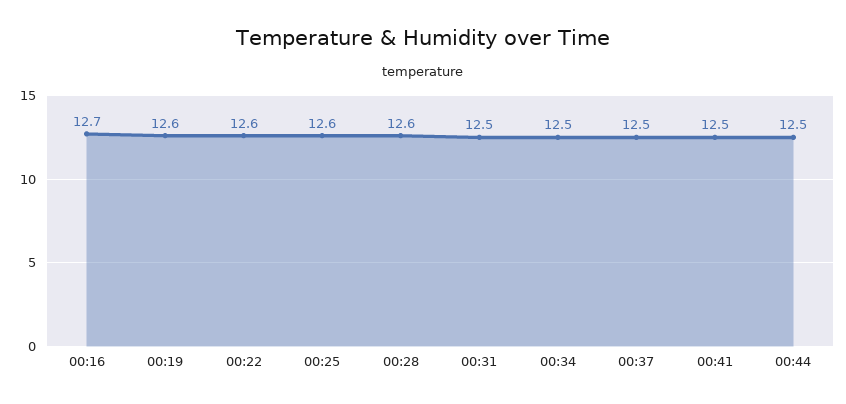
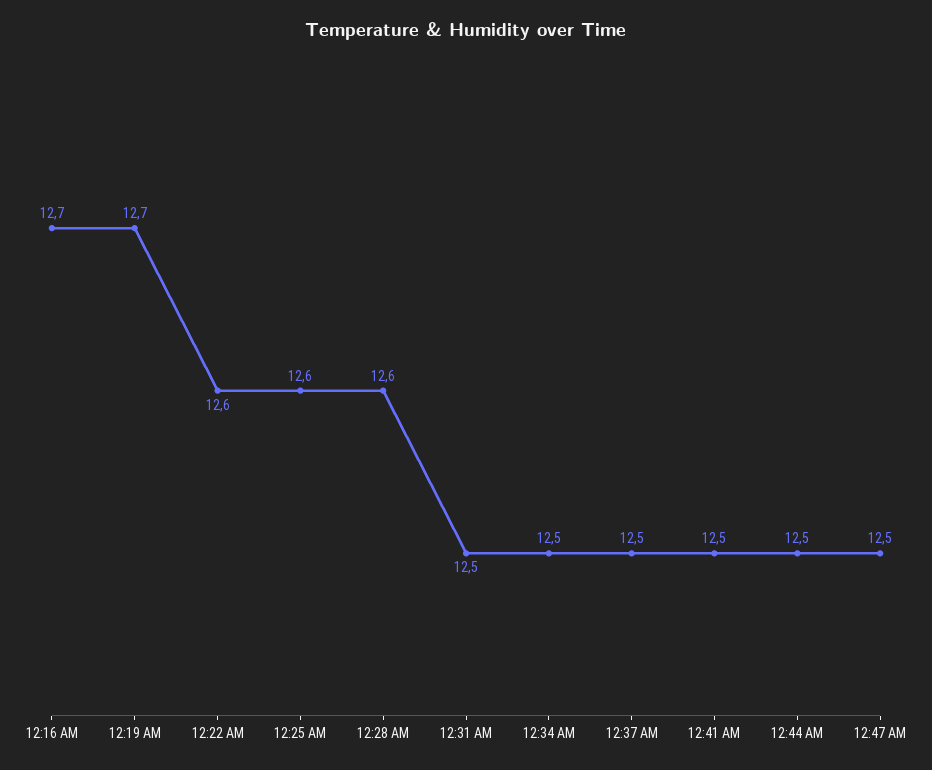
00:19: 12.6 -> 12.7
12:47 AM: none -> 12.5

